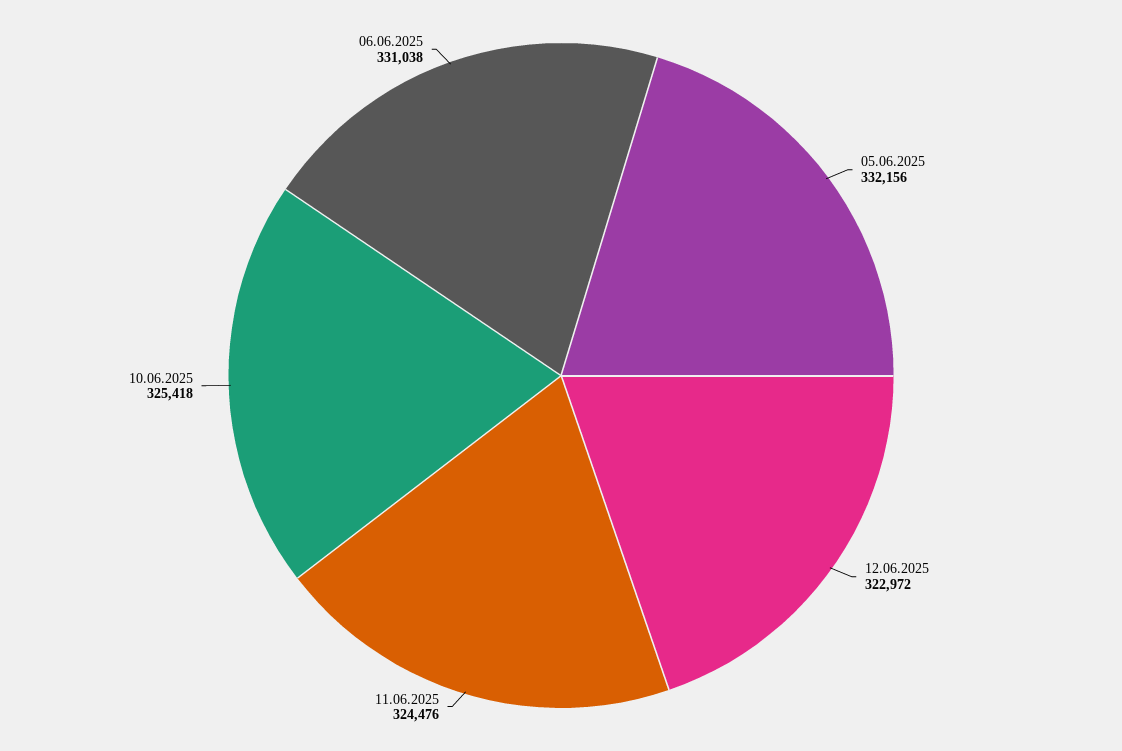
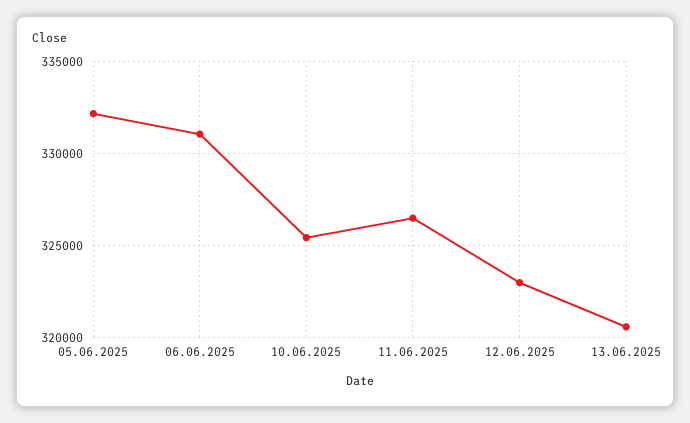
11.06.2025: 324476 -> 326500
13.06.2025: none -> 320500

